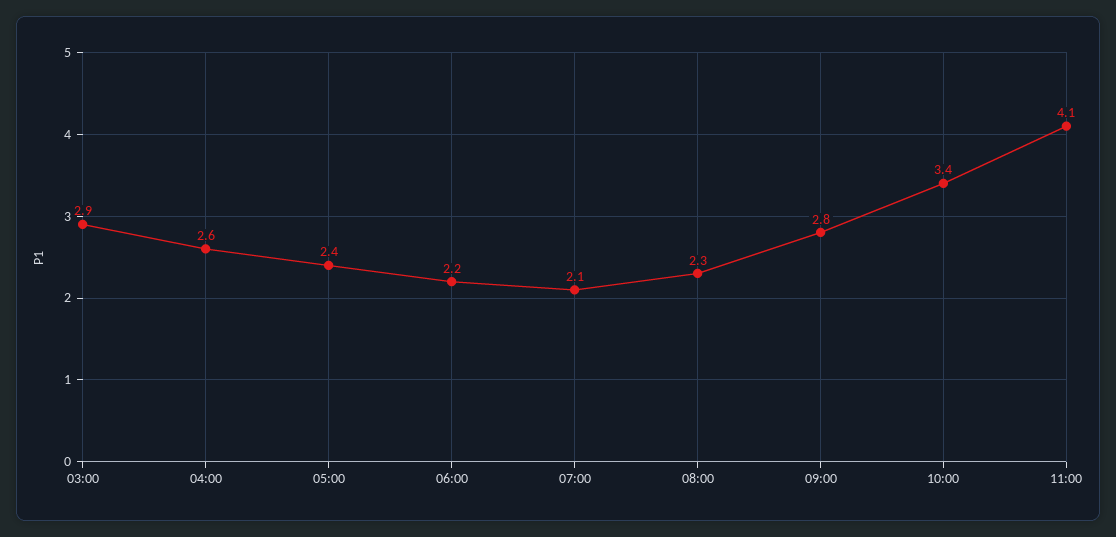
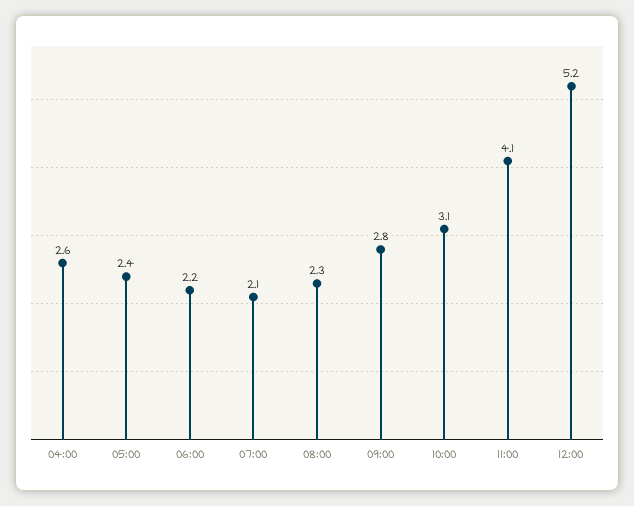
03:00: 2.9 -> none
10:00: 3.4 -> 3.1
12:00: none -> 5.2

